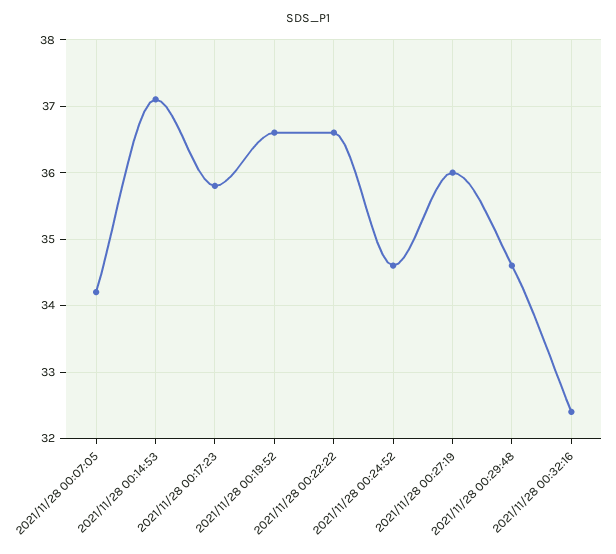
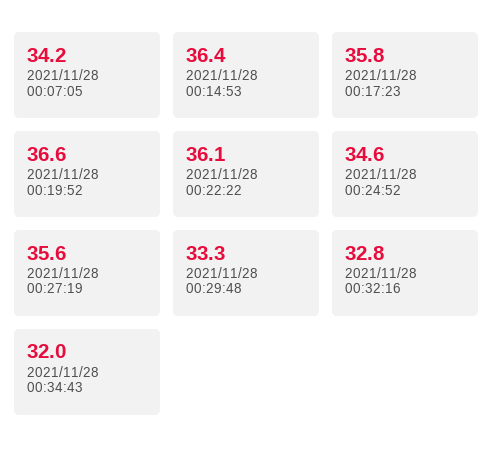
2021/11/28 00:14:53: 37.1 -> 36.4
2021/11/28 00:22:22: 36.6 -> 36.1
2021/11/28 00:27:19: 36 -> 35.6
2021/11/28 00:29:48: 34.6 -> 33.3
2021/11/28 00:32:16: 32.4 -> 32.8
2021/11/28 00:34:43: none -> 32

